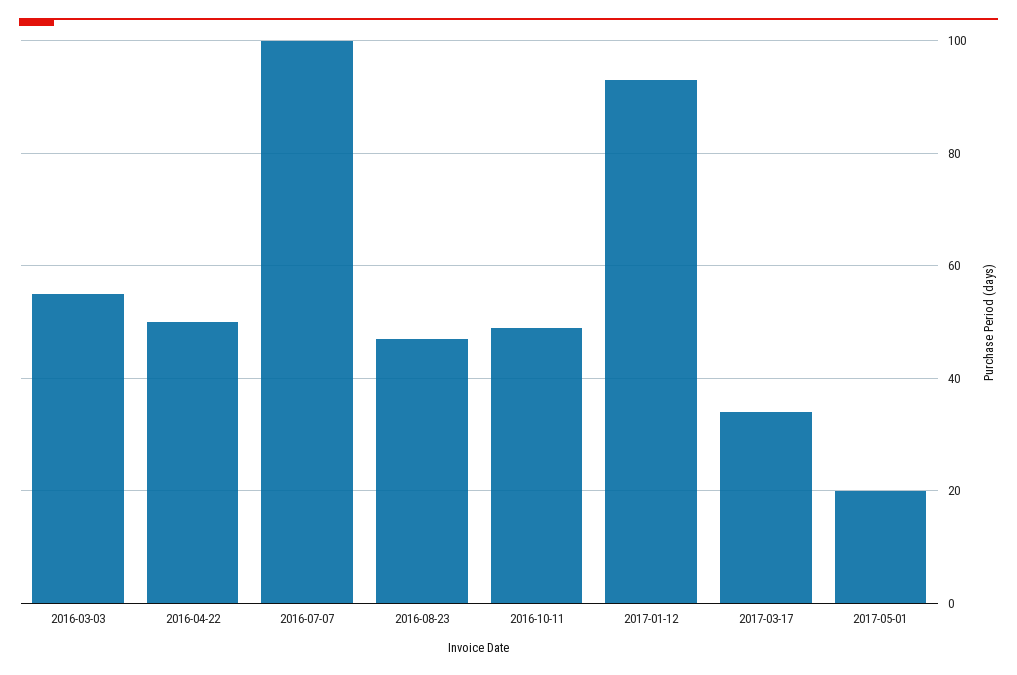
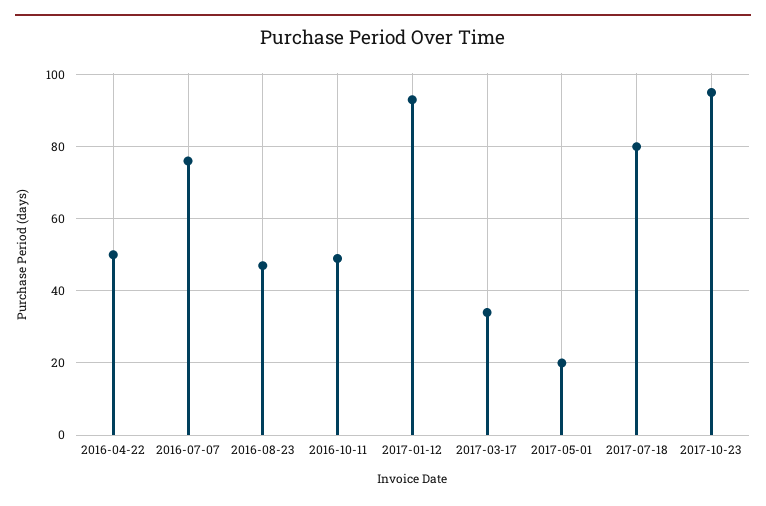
2016-03-03: 55 -> none
2016-07-07: 100 -> 75
2017-07-18: none -> 80
2017-10-23: none -> 95

